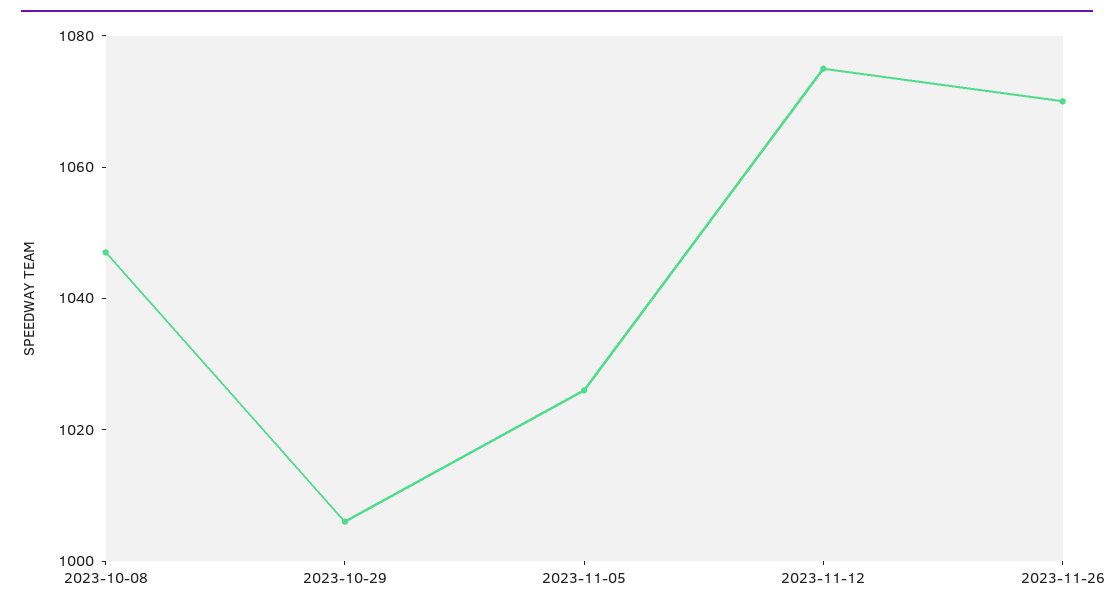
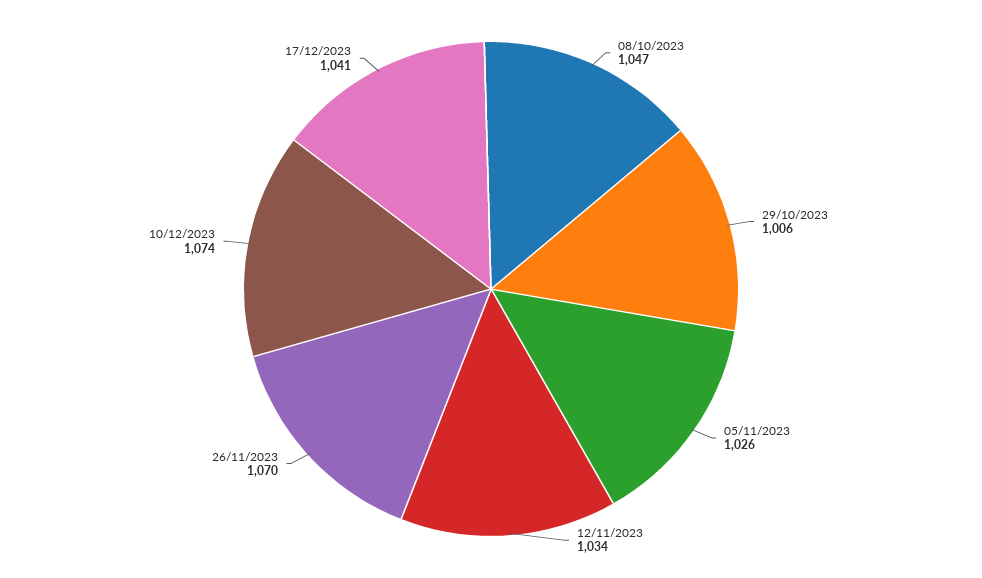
2023-11-12: 1075 -> 1034
10/12/2023: none -> 1074
17/12/2023: none -> 1041

